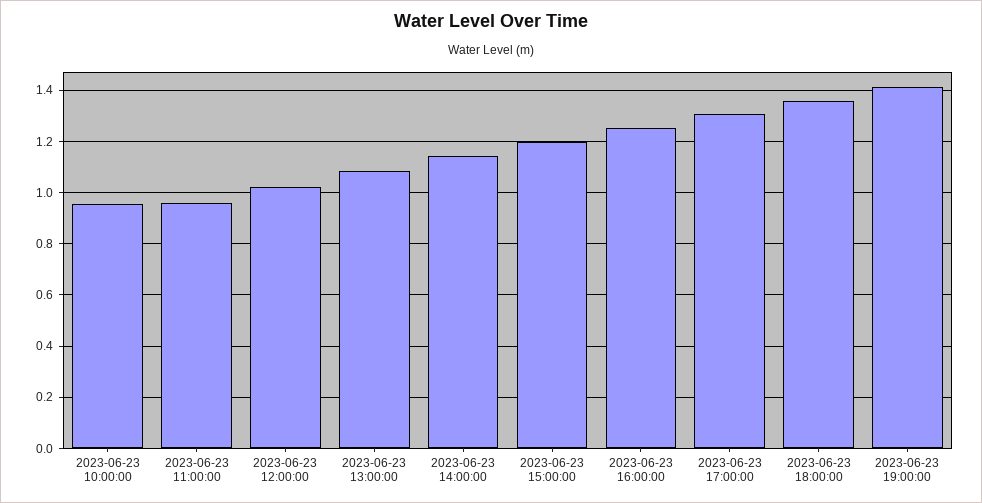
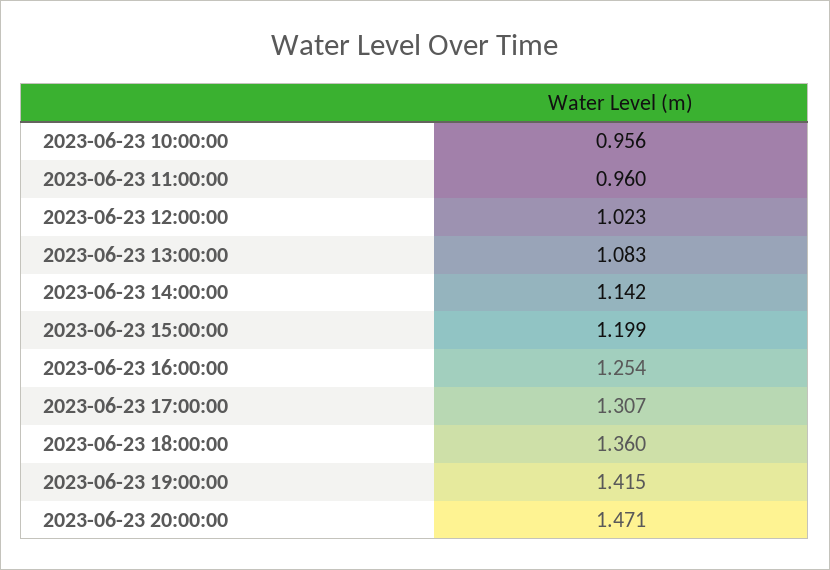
2023-06-23 20:00:00: none -> 1.471

